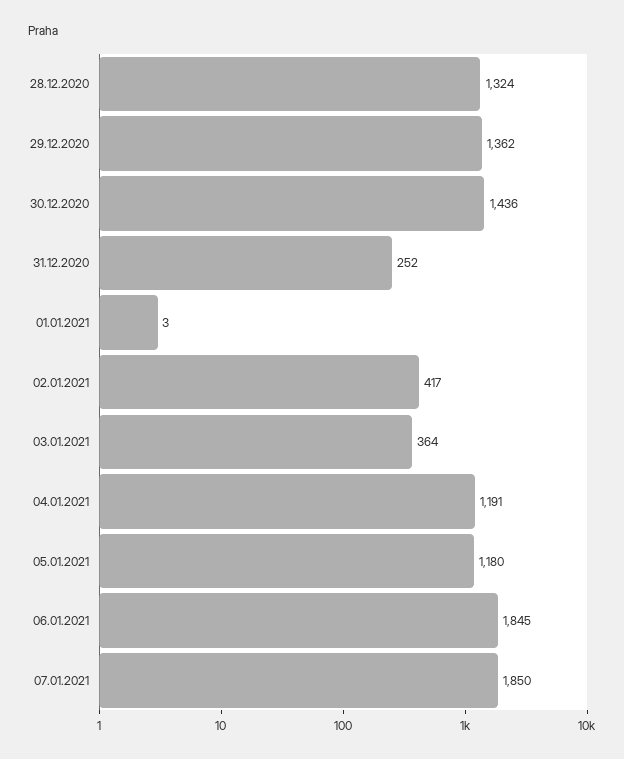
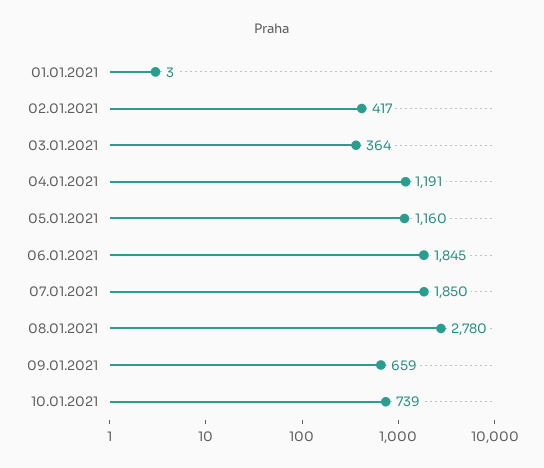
28.12.2020: 1324 -> none
29.12.2020: 1362 -> none
30.12.2020: 1436 -> none
31.12.2020: 252 -> none
05.01.2021: 1180 -> 1160
08.01.2021: none -> 2780
09.01.2021: none -> 659
10.01.2021: none -> 739

